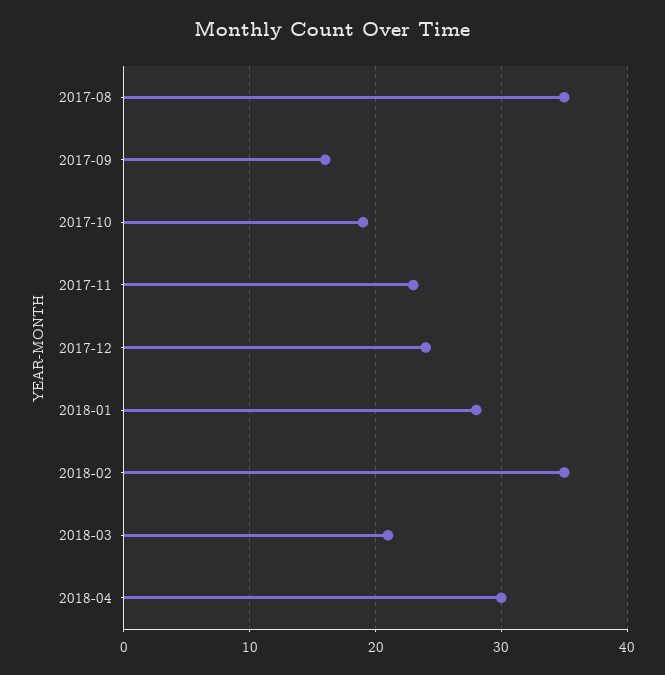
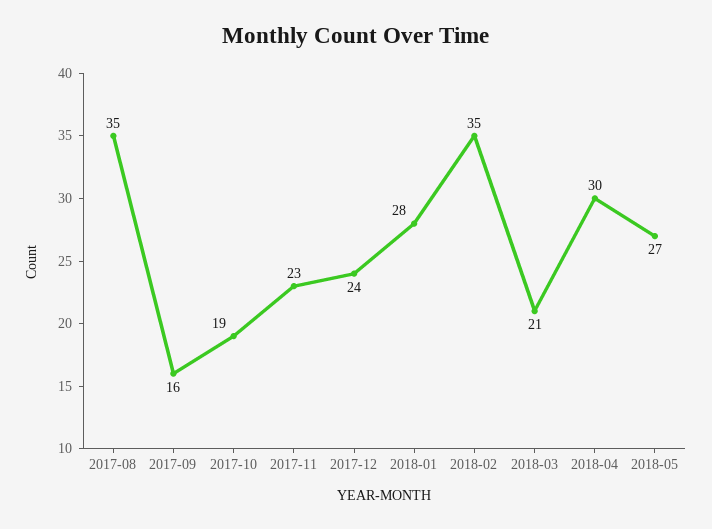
2018-05: none -> 27

